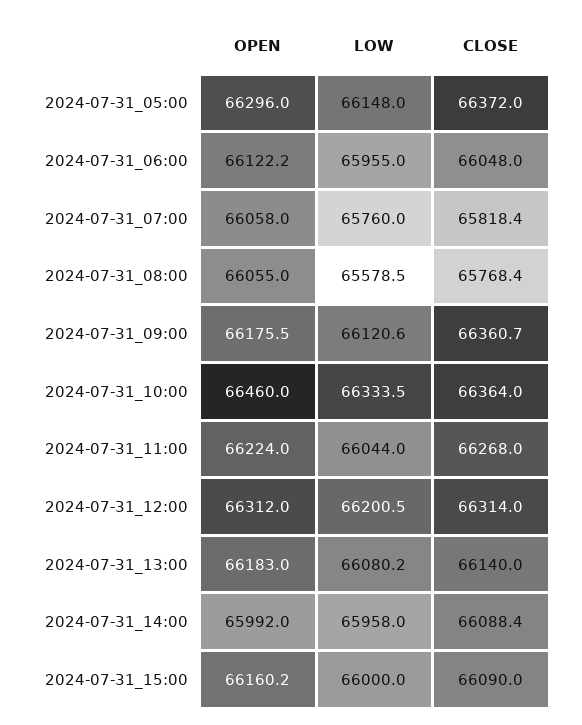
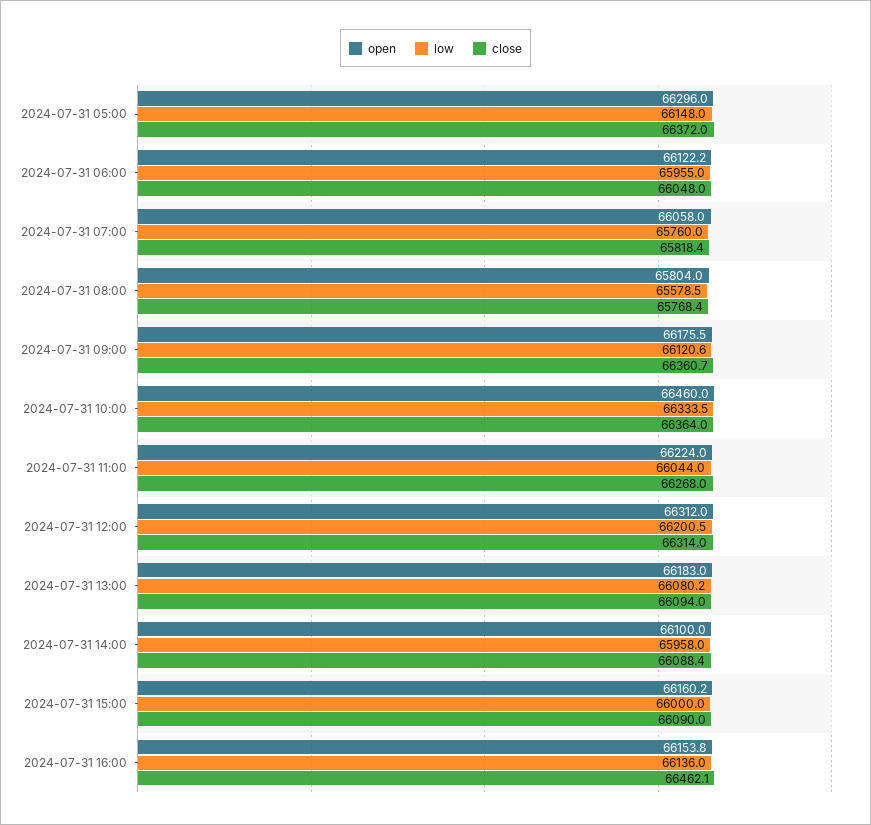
OPEN, 2024-07-31_08:00: 66055 -> 65804
CLOSE, 2024-07-31_13:00: 66140 -> 66094
OPEN, 2024-07-31_14:00: 65992 -> 66100
OPEN, 2024-07-31 16:00: none -> 66153.8
LOW, 2024-07-31 16:00: none -> 66136
CLOSE, 2024-07-31 16:00: none -> 66462.1

